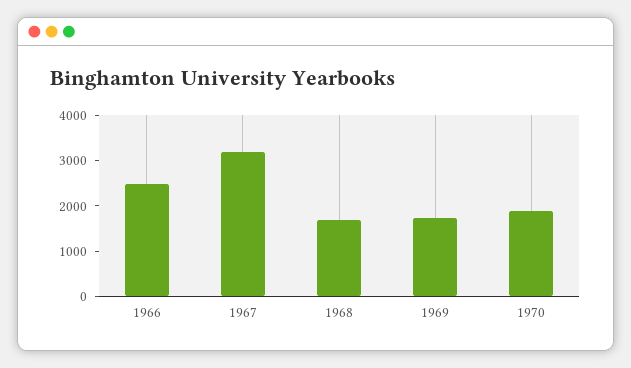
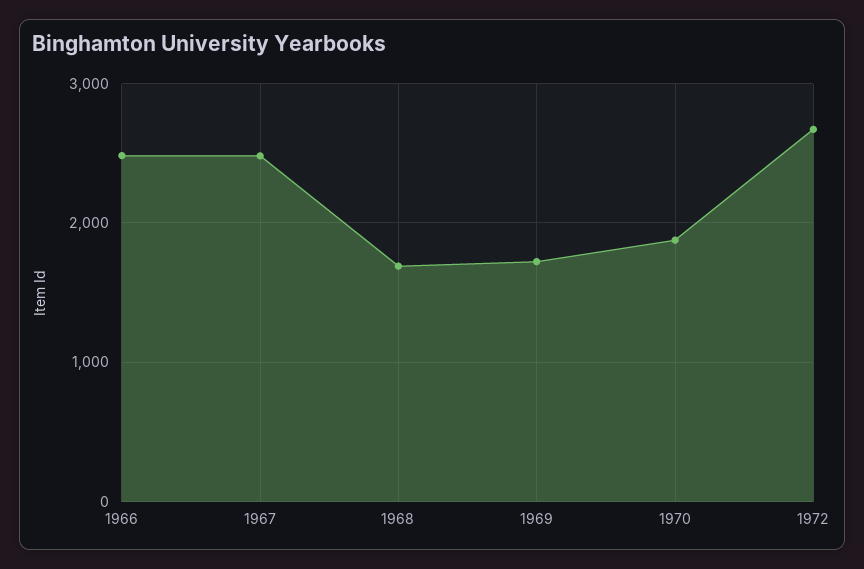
1967: 3200 -> 2500
1972: none -> 2700

